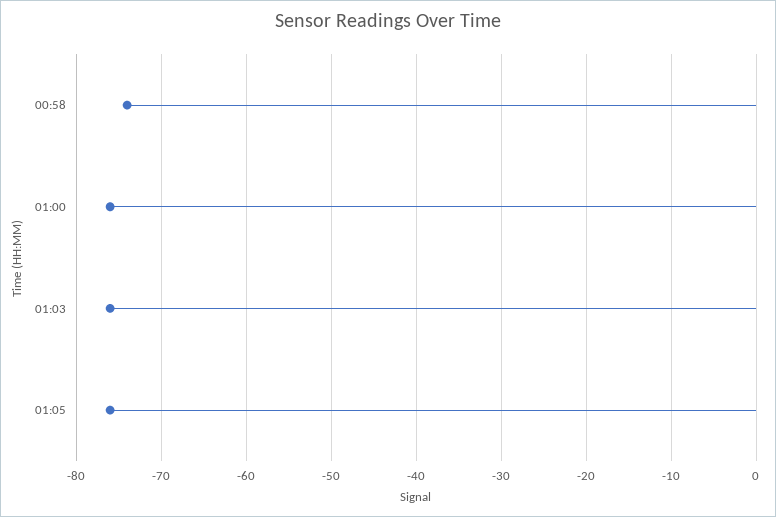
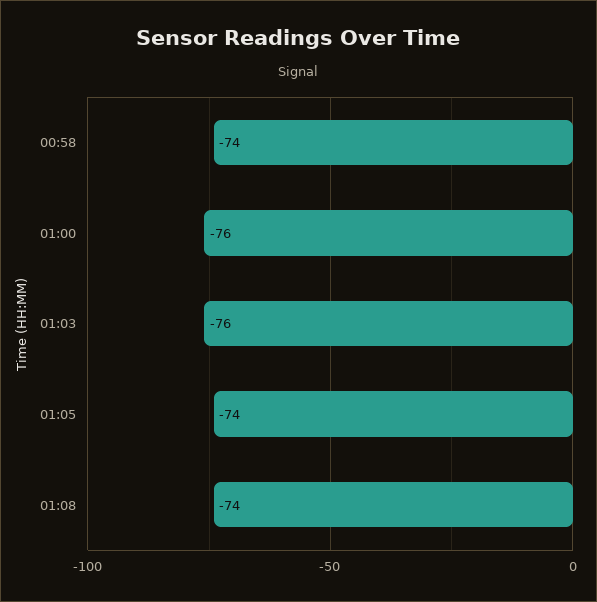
01:05: -76 -> -74
01:08: none -> -74

